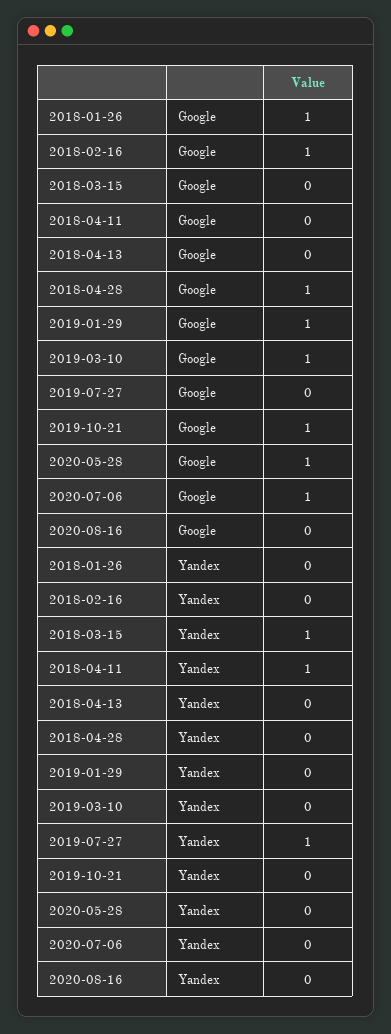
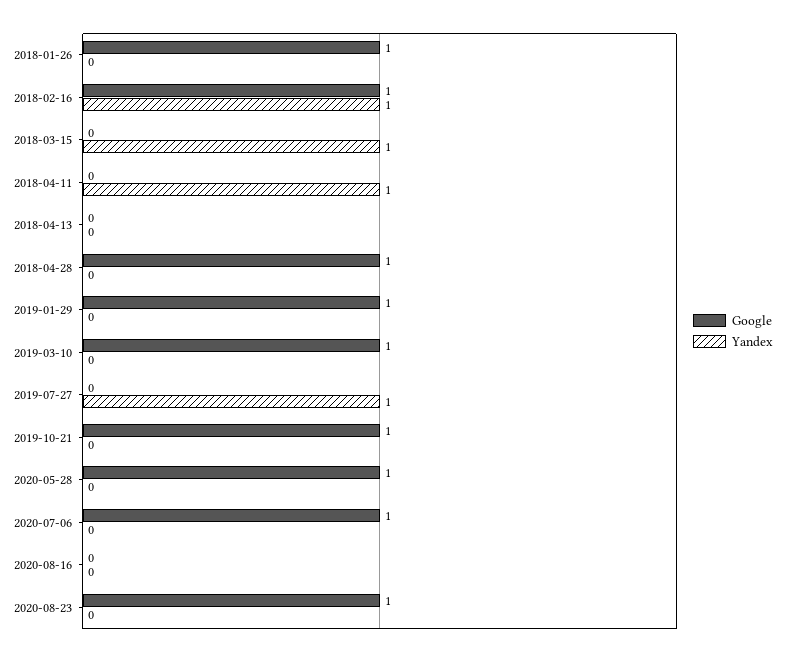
Yandex, 2018-02-16: 0 -> 1
Google, 2020-08-23: none -> 1
Yandex, 2020-08-23: none -> 0

